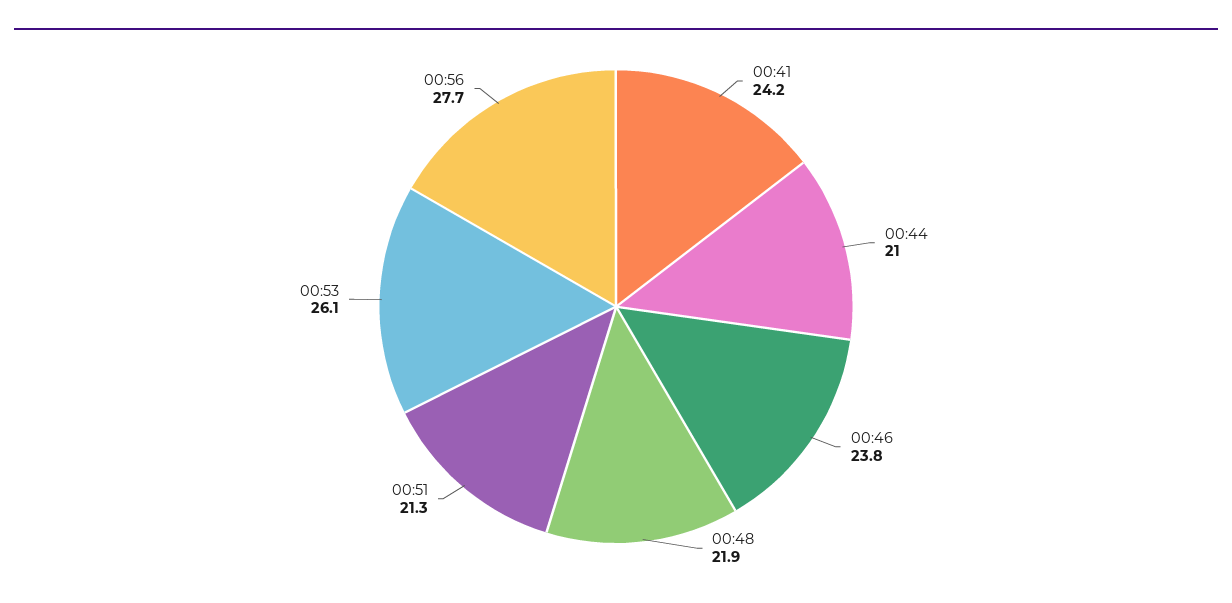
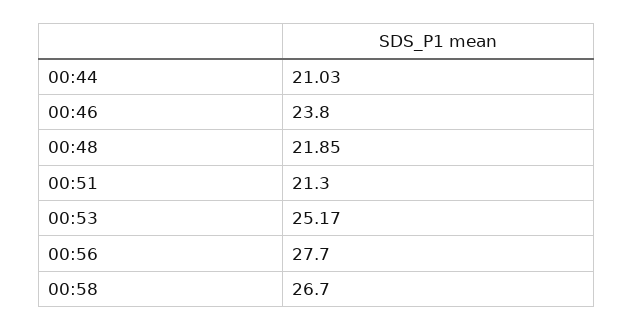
00:41: 24.2 -> none
00:53: 26.1 -> 25.17
00:58: none -> 26.7

